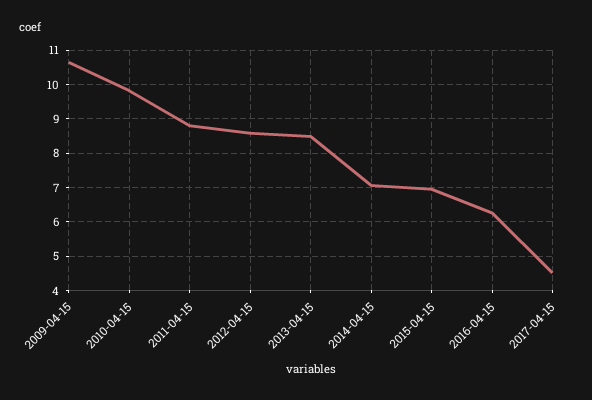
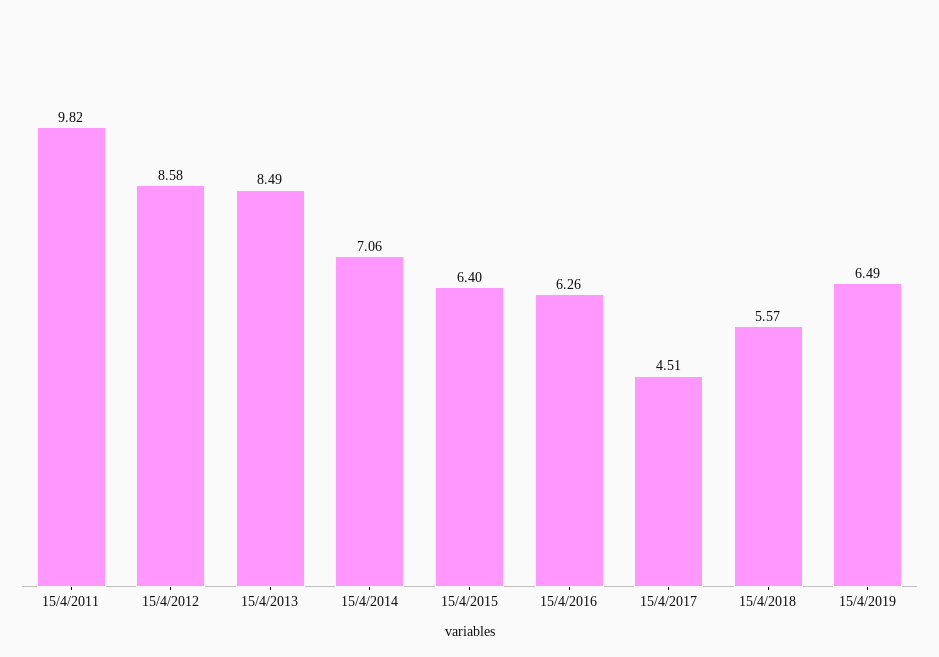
2009-04-15: 10.6 -> none
2010-04-15: 9.8 -> none
2011-04-15: 8.8 -> 9.82
2015-04-15: 7 -> 6.4
15/4/2018: none -> 5.57
15/4/2019: none -> 6.49

